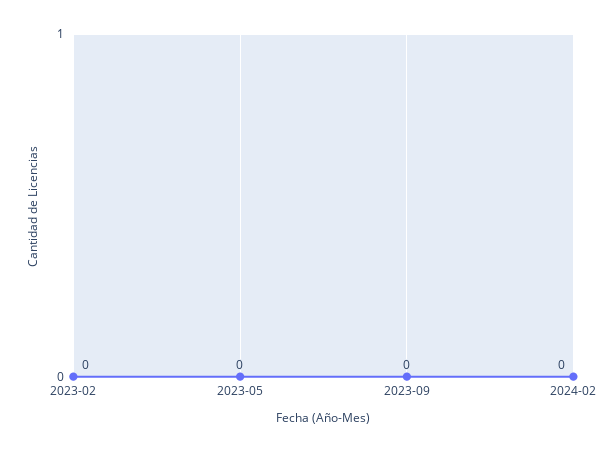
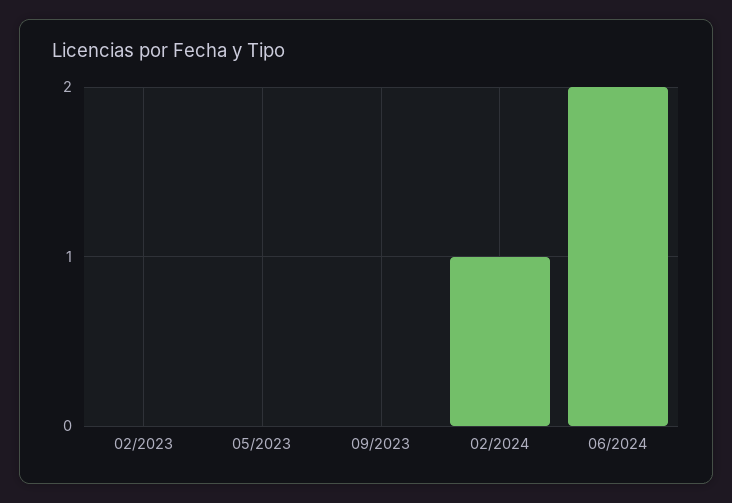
2024-02: 0 -> 1
06/2024: none -> 2

